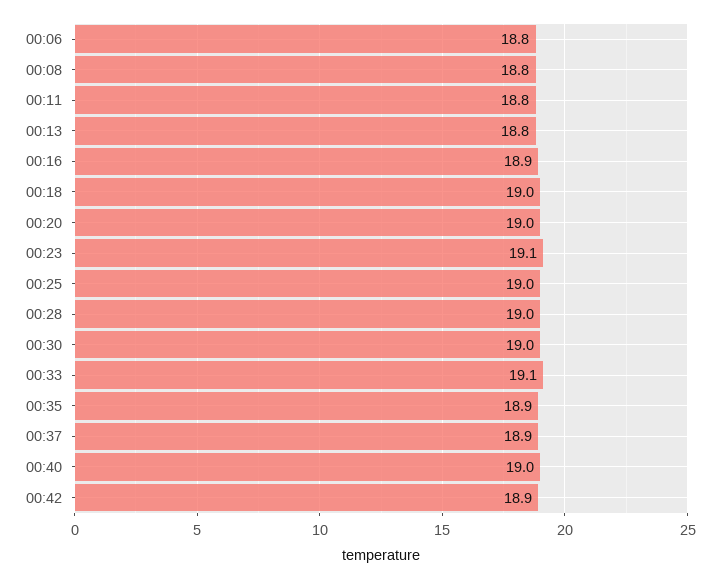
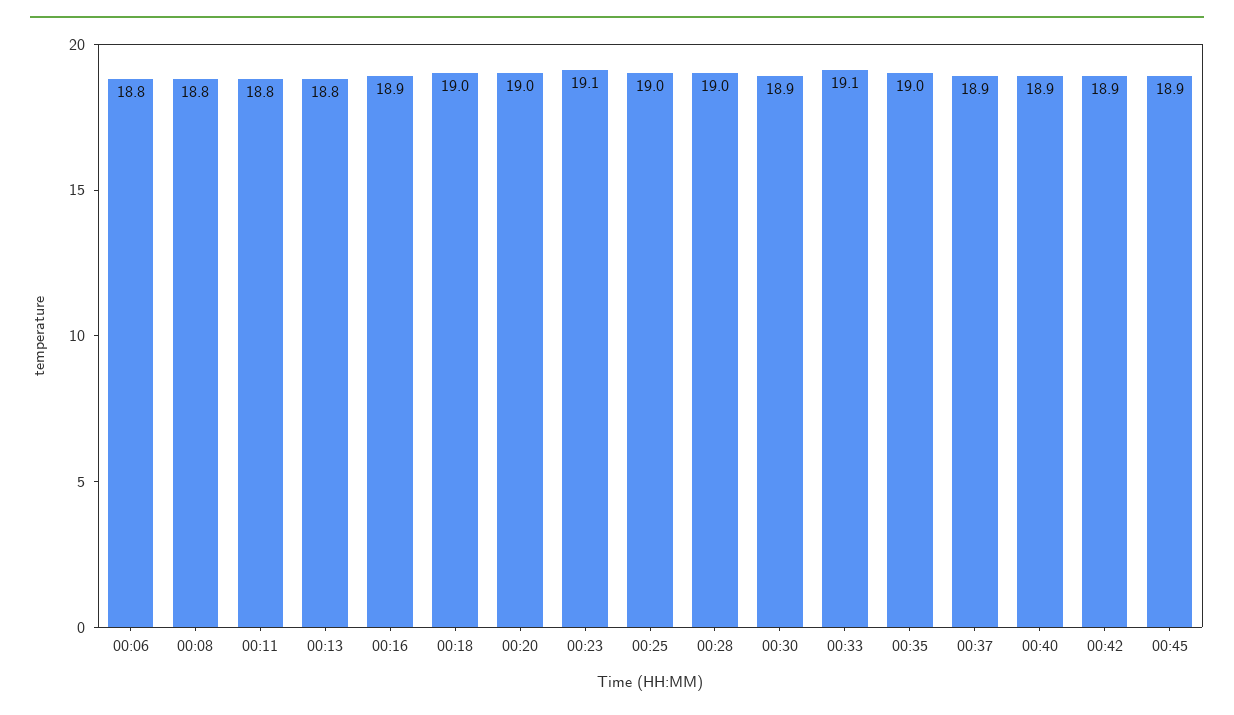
00:30: 19 -> 18.9
00:35: 18.9 -> 19
00:40: 19 -> 18.9
00:45: none -> 18.9

